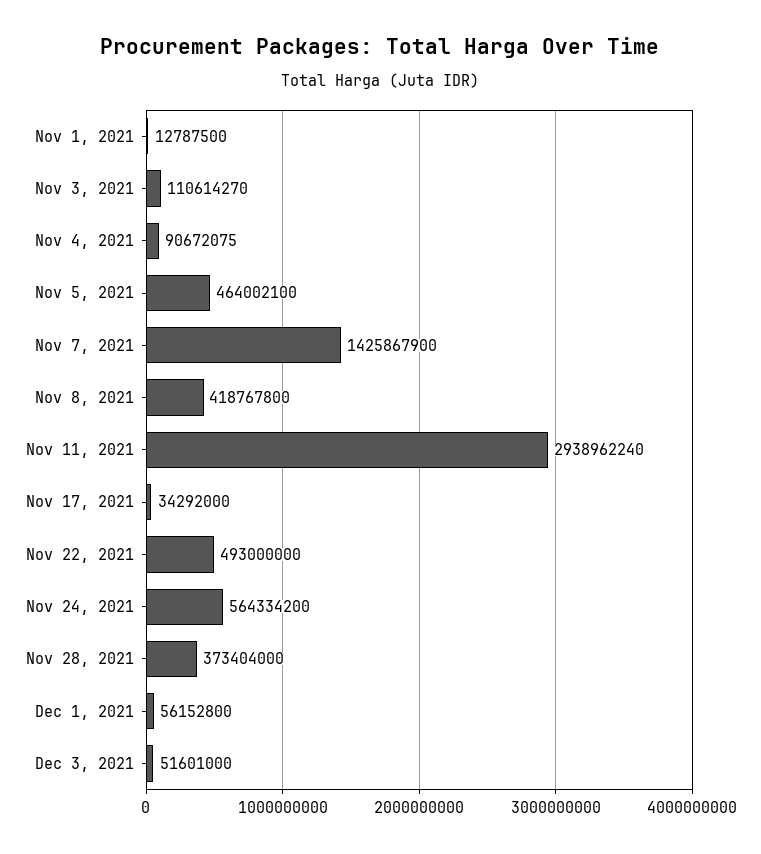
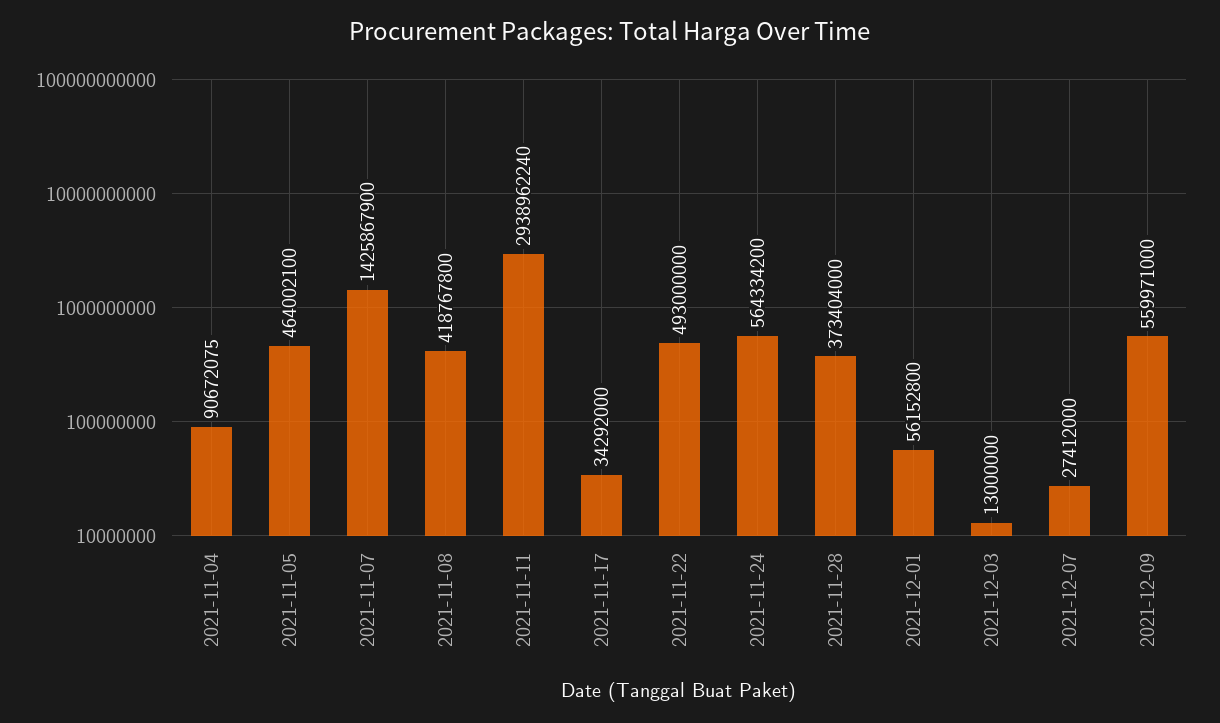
Nov 1, 2021: 12787500 -> none
Nov 3, 2021: 110614270 -> none
Dec 3, 2021: 51601000 -> 13000000
2021-12-07: none -> 27412000
2021-12-09: none -> 559971000

